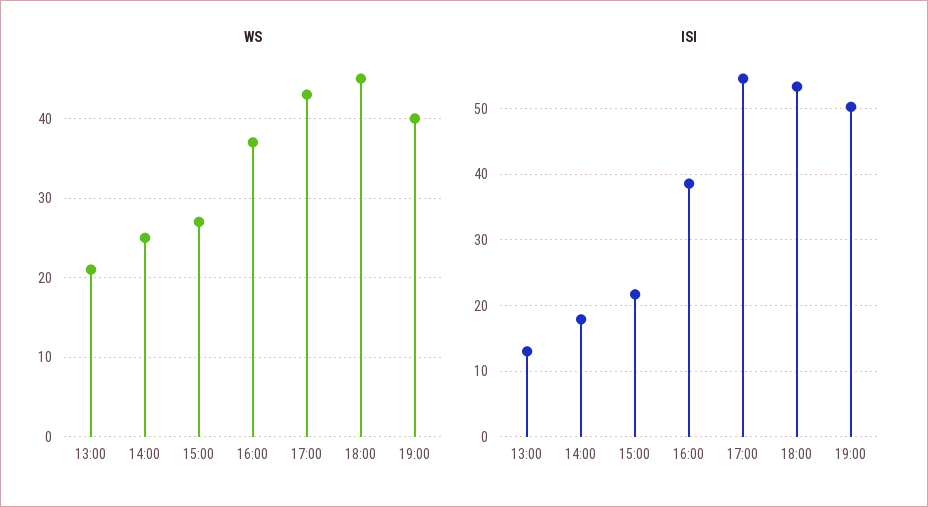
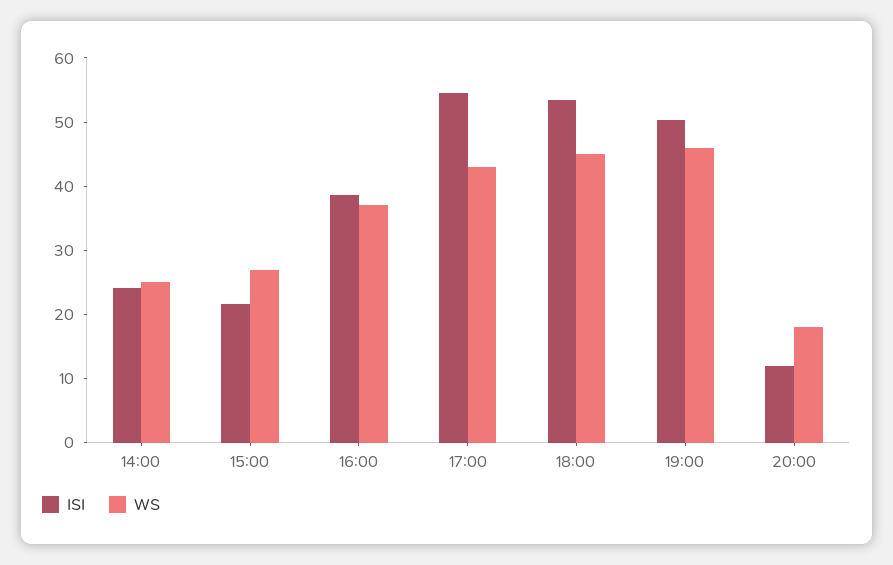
WS, 13:00: 21 -> none
WS, 19:00: 40 -> 46
ISI, 13:00: 13 -> none
ISI, 14:00: 18 -> 24
ISI, 20:00: none -> 12
WS, 20:00: none -> 18

